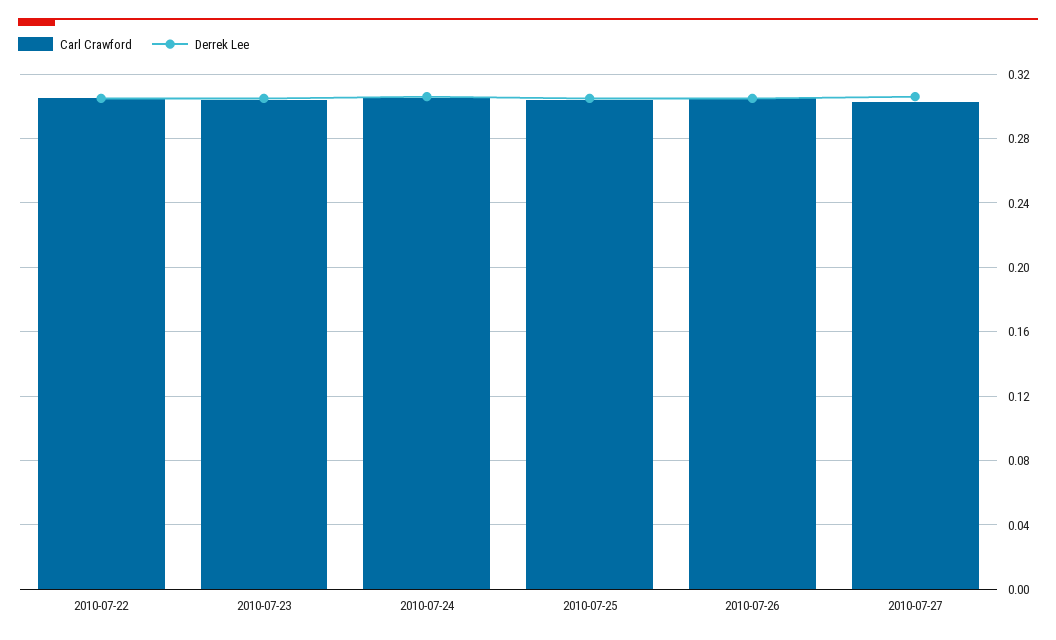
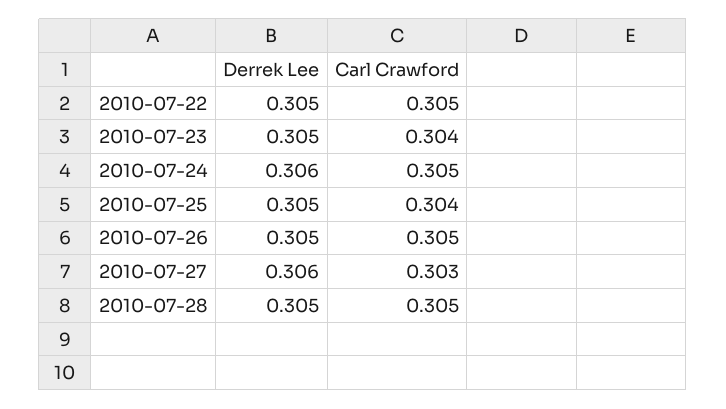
Derrek Lee, 2010-07-28: none -> 0.305
Carl Crawford, 2010-07-28: none -> 0.305

